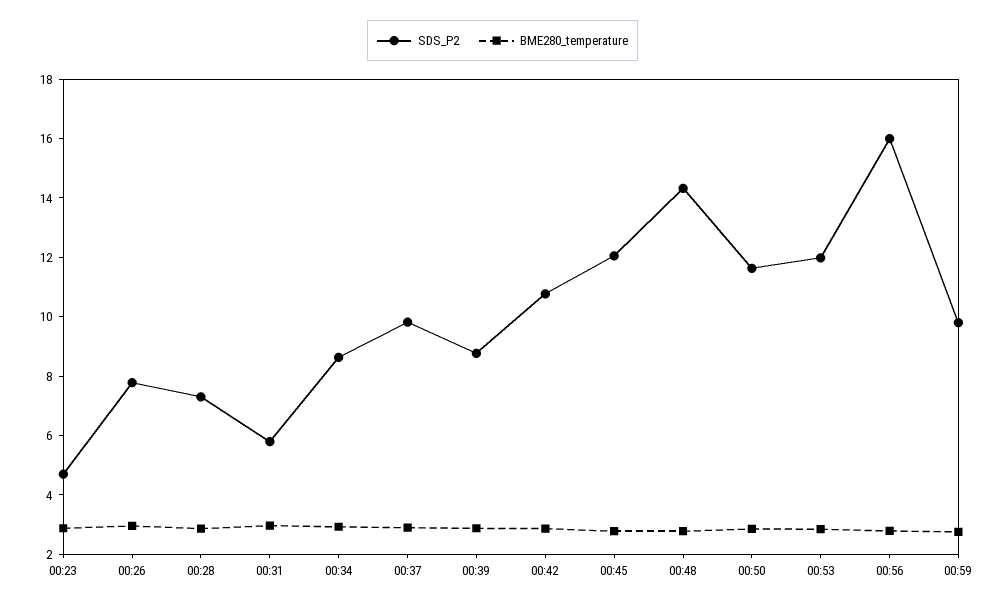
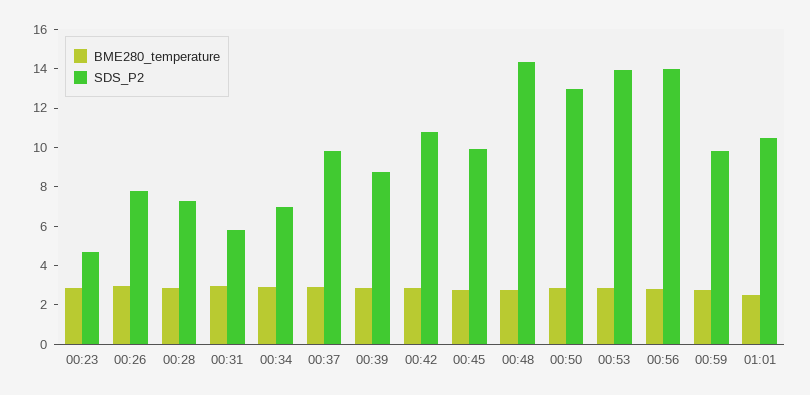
SDS_P2, 00:34: 8.5 -> 7
SDS_P2, 00:45: 12 -> 10
SDS_P2, 00:50: 11.5 -> 13
SDS_P2, 00:53: 12 -> 14
SDS_P2, 00:56: 16 -> 14
BME280_temperature, 01:01: none -> 2.5
SDS_P2, 01:01: none -> 10.5

